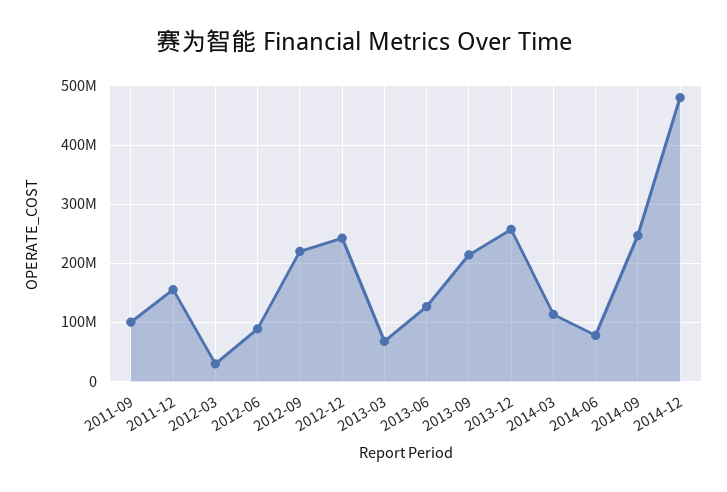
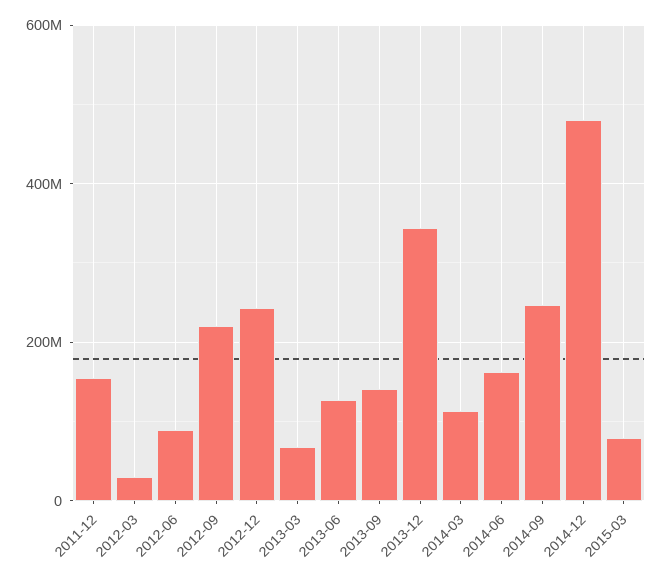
2011-09: 100000000 -> none
2013-09: 220000000 -> 140000000
2013-12: 260000000 -> 340000000
2014-06: 80000000 -> 160000000
2015-03: none -> 80000000

